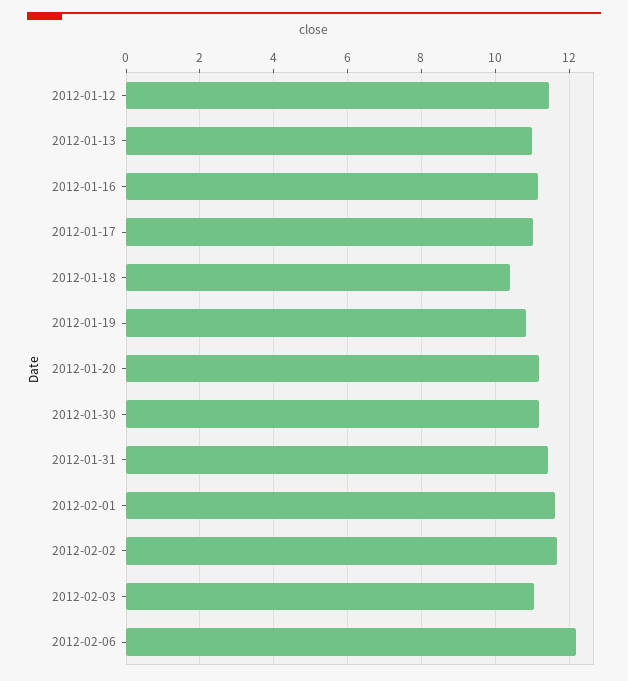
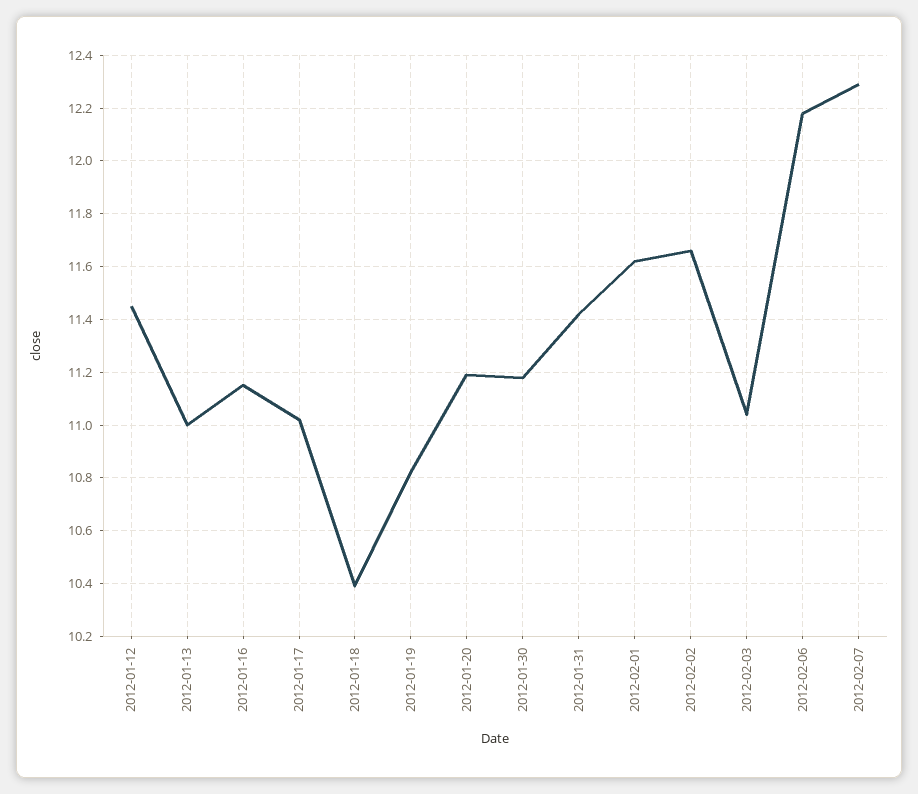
2012-02-07: none -> 12.3

